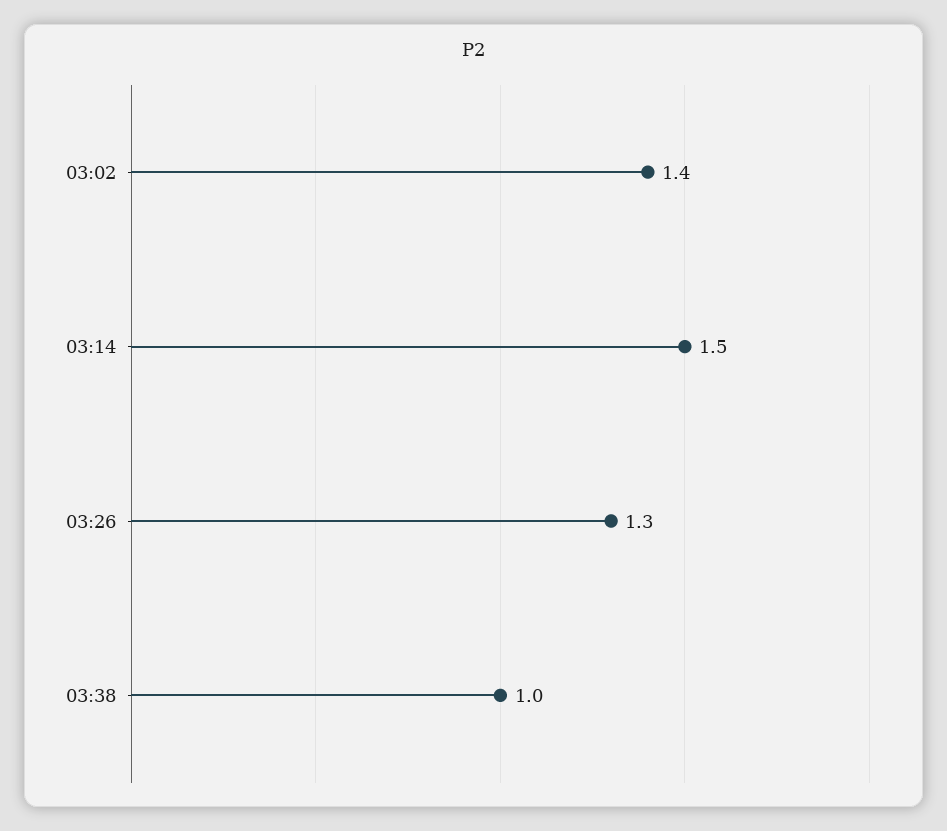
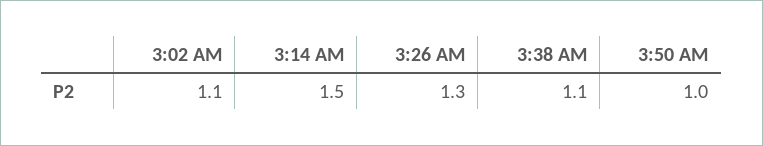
03:02: 1.4 -> 1.1
03:38: 1 -> 1.1
3:50 AM: none -> 1

